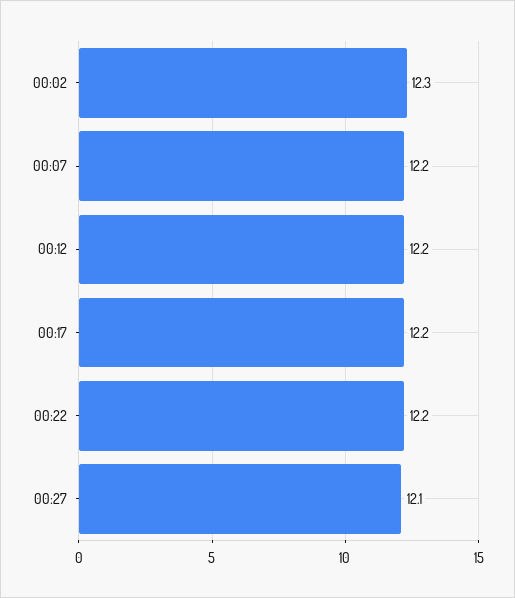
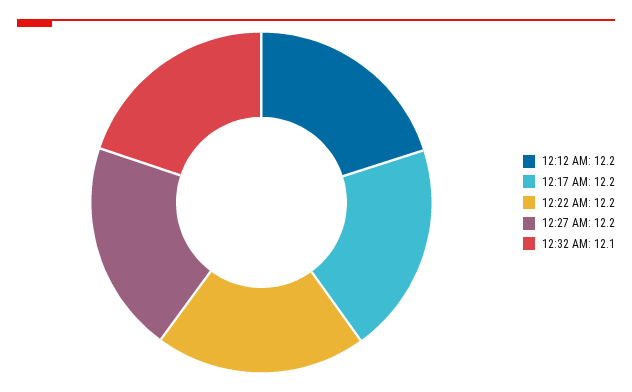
00:02: 12.3 -> none
00:07: 12.2 -> none
00:27: 12.1 -> 12.2
12:32 AM: none -> 12.1

